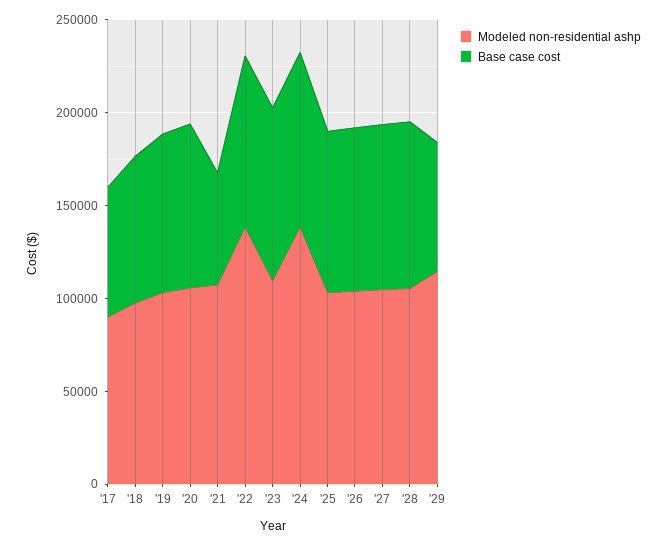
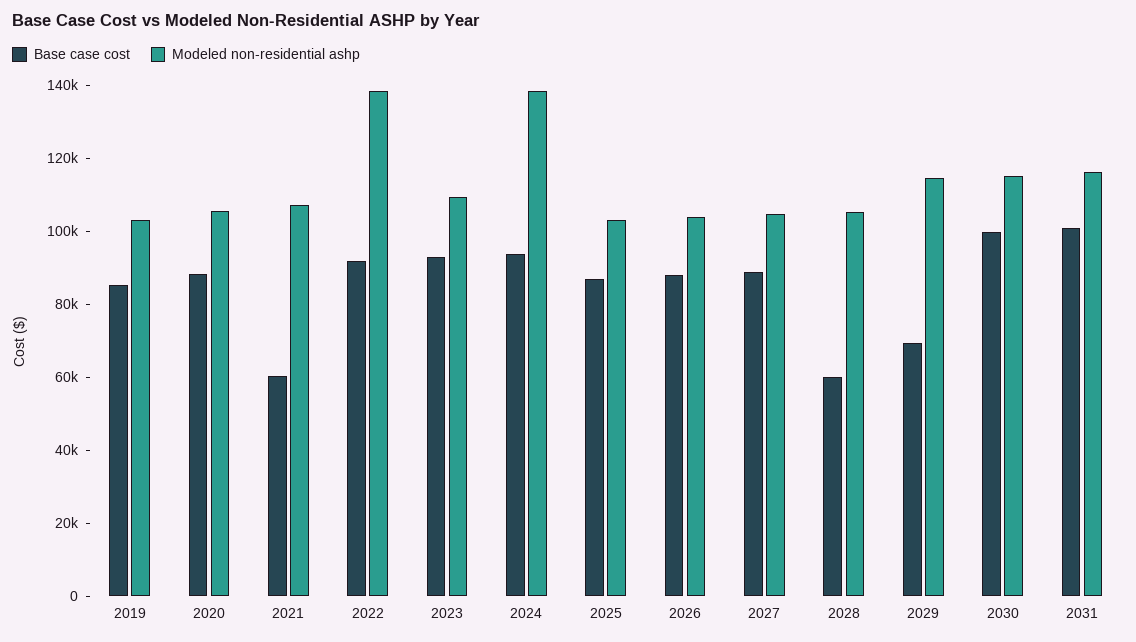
Modeled non-residential ashp, '17: 90000 -> none
Base case cost, '17: 70000 -> none
Modeled non-residential ashp, '18: 100000 -> none
Base case cost, '18: 80000 -> none
Base case cost, '28: 90000 -> 60000
Base case cost, 2030: none -> 100000
Modeled non-residential ashp, 2030: none -> 115000
Base case cost, 2031: none -> 100000
Modeled non-residential ashp, 2031: none -> 115000

